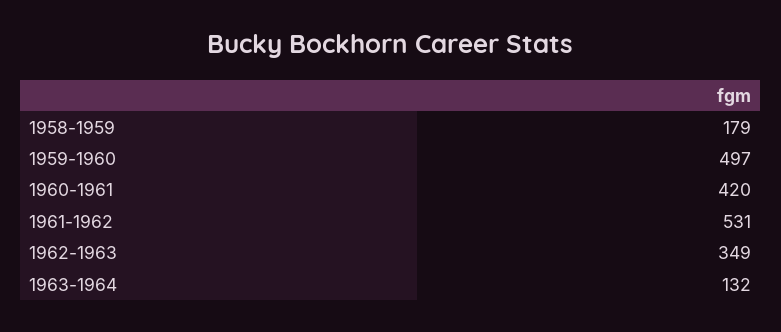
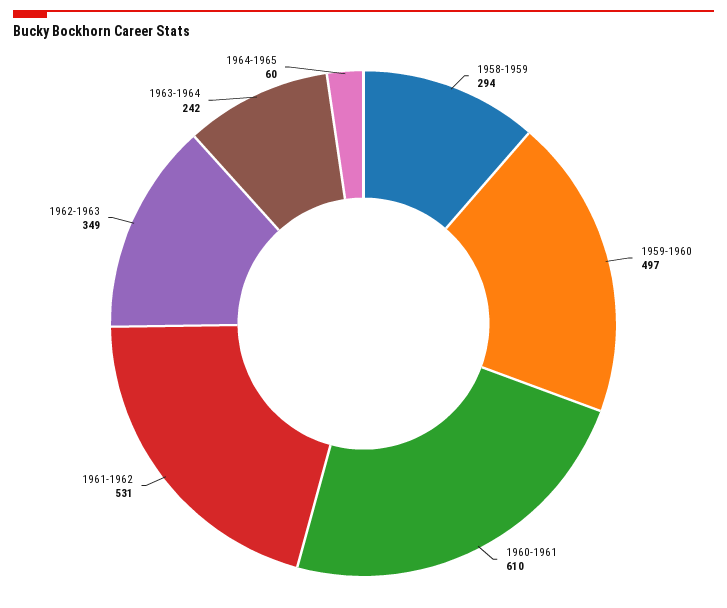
1958-1959: 179 -> 294
1960-1961: 420 -> 610
1963-1964: 132 -> 242
1964-1965: none -> 60

